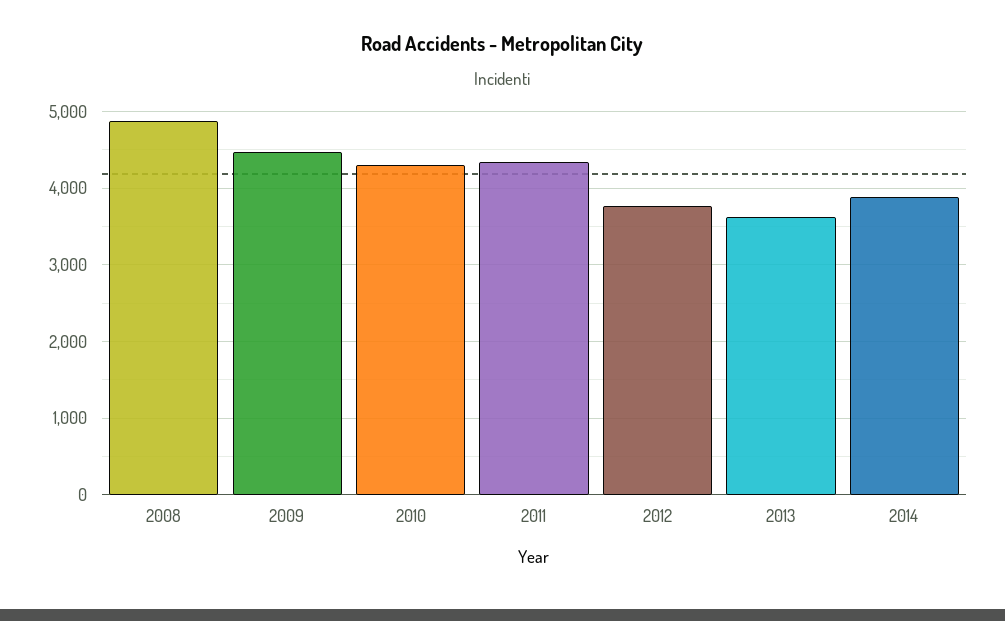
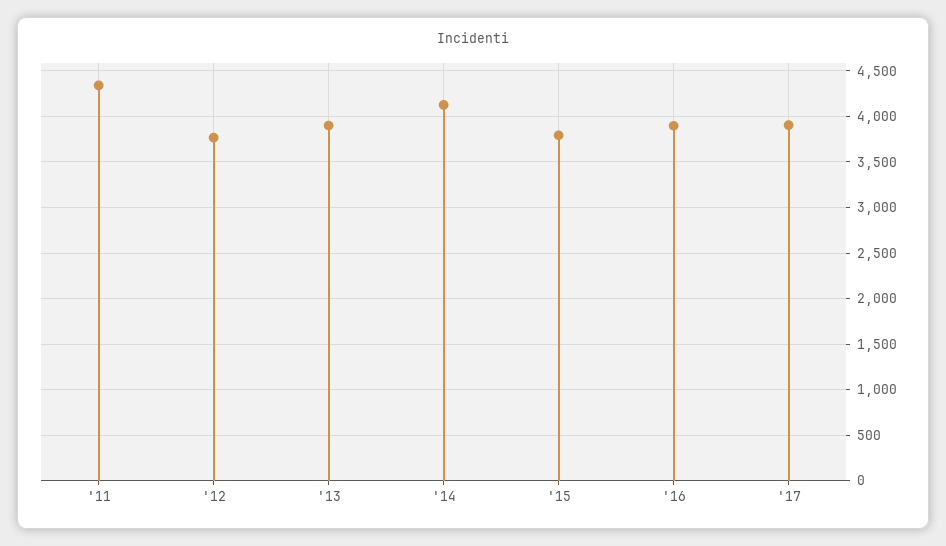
2008: 4900 -> none
2009: 4500 -> none
2010: 4300 -> none
2013: 3600 -> 3900
2014: 3900 -> 4100
'15: none -> 3800
'16: none -> 3900
'17: none -> 3900

